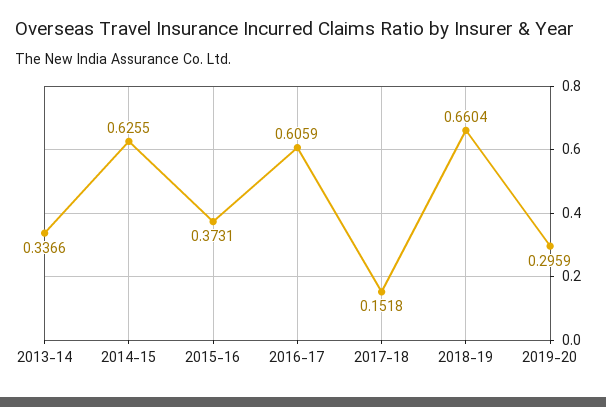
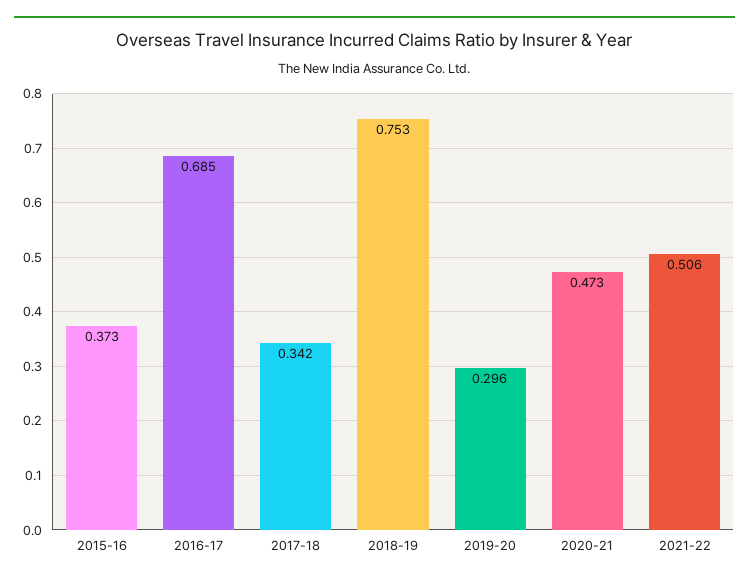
2013-14: 0.3366 -> none
2014-15: 0.6255 -> none
2016-17: 0.6059 -> 0.685
2017-18: 0.1518 -> 0.342
2018-19: 0.6604 -> 0.753
2020-21: none -> 0.473
2021-22: none -> 0.506

